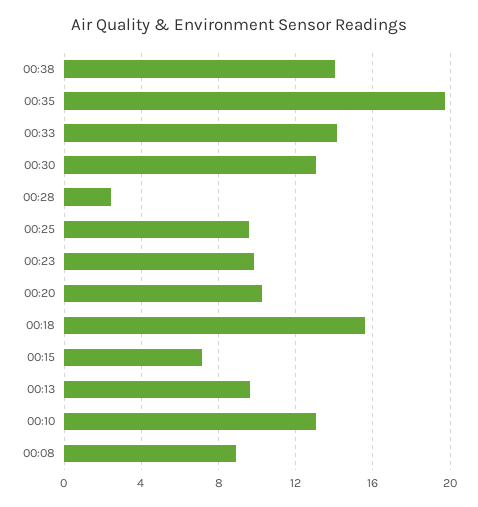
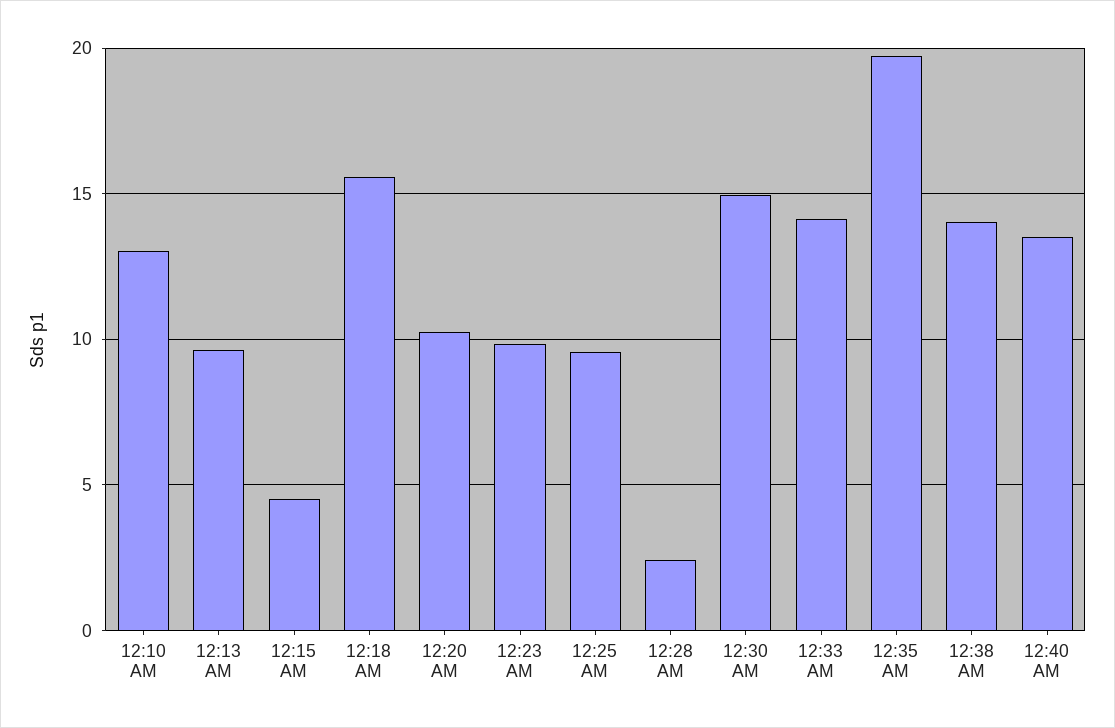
00:30: 13 -> 15
00:15: 7 -> 4.5
00:08: 9 -> none
12:40 AM: none -> 13.5

